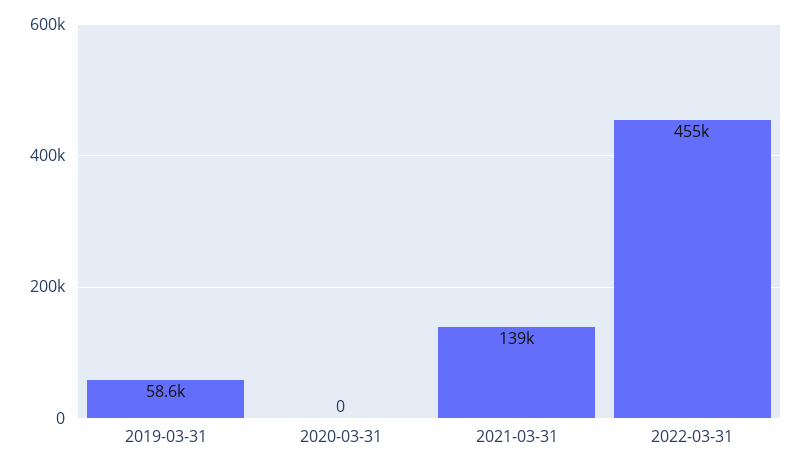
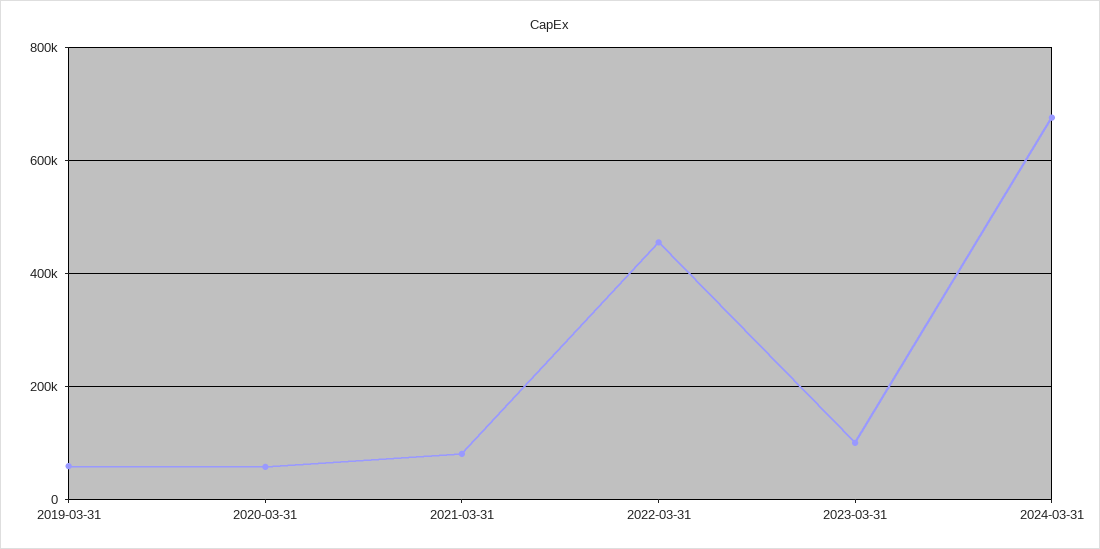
2020-03-31: 0 -> 60000
2021-03-31: 139000 -> 80000
2023-03-31: none -> 100000
2024-03-31: none -> 680000

